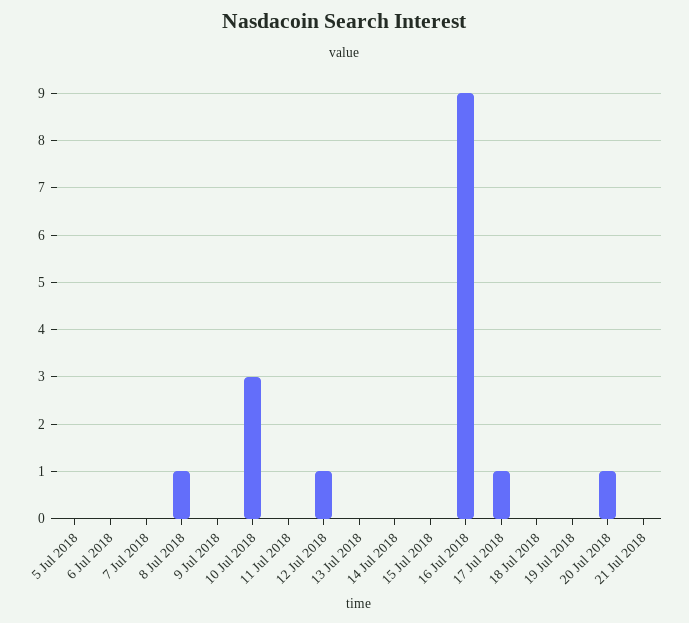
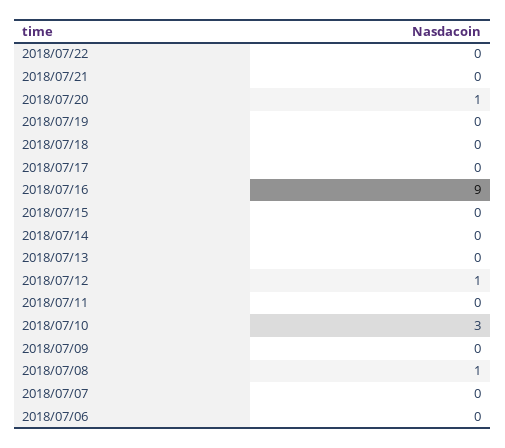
5 Jul 2018: 0 -> none
17 Jul 2018: 1 -> 0
2018/07/22: none -> 0

